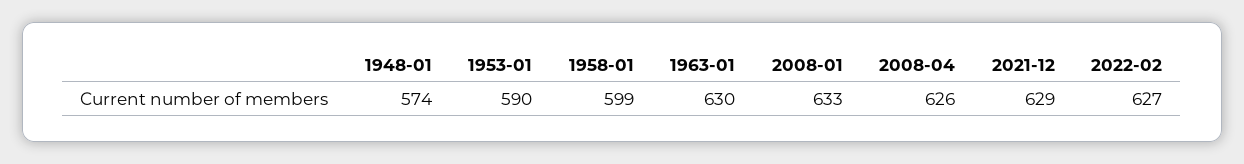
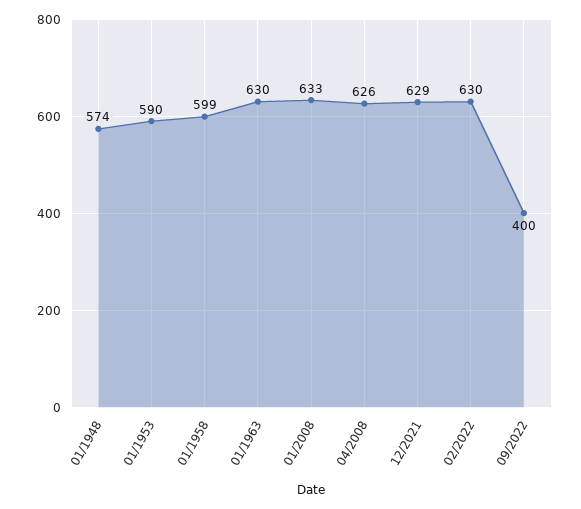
2022-02: 627 -> 630
09/2022: none -> 400

